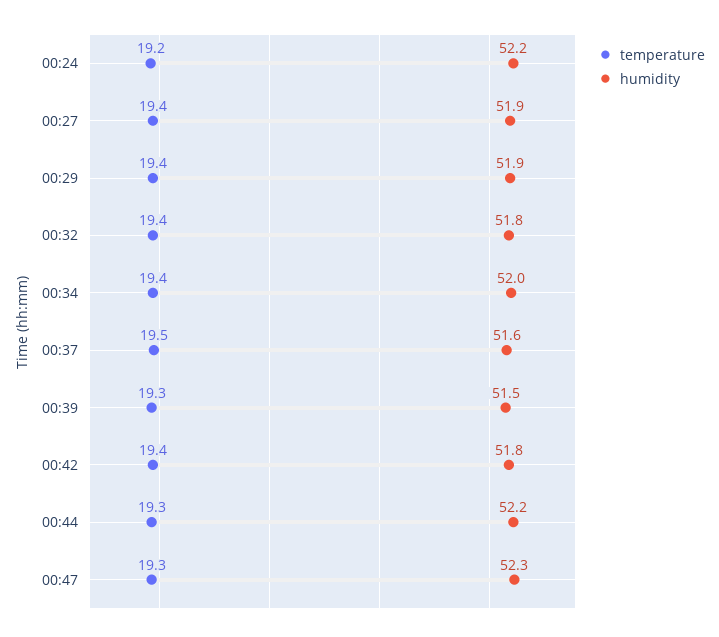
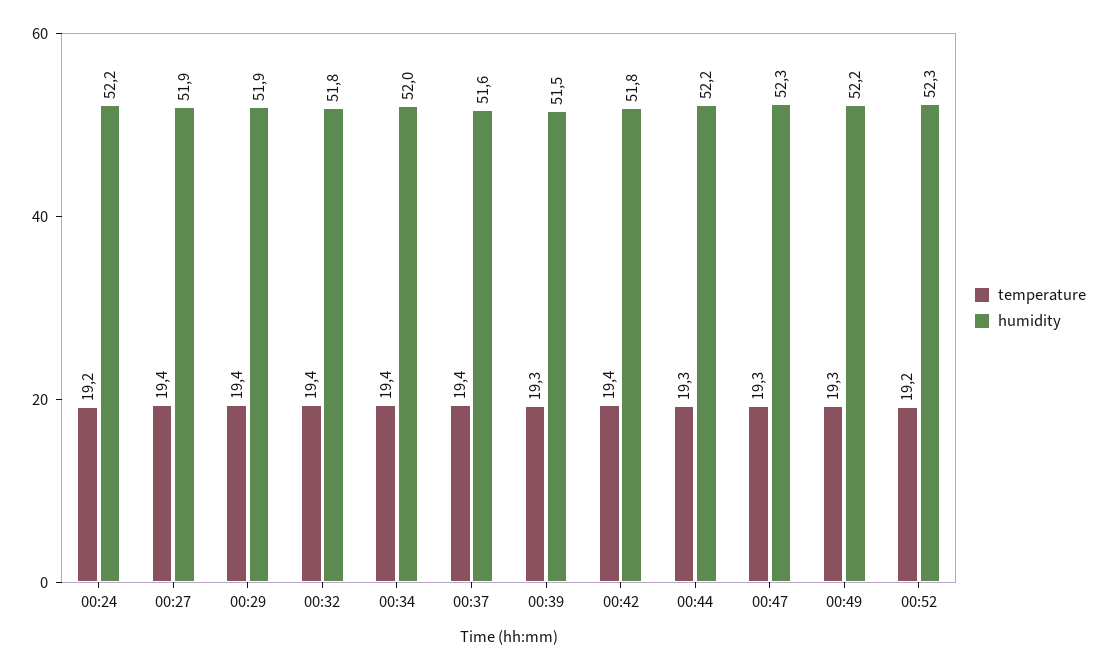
temperature, 00:37: 19.5 -> 19.4
temperature, 00:49: none -> 19.3
humidity, 00:49: none -> 52.2
temperature, 00:52: none -> 19.2
humidity, 00:52: none -> 52.3

